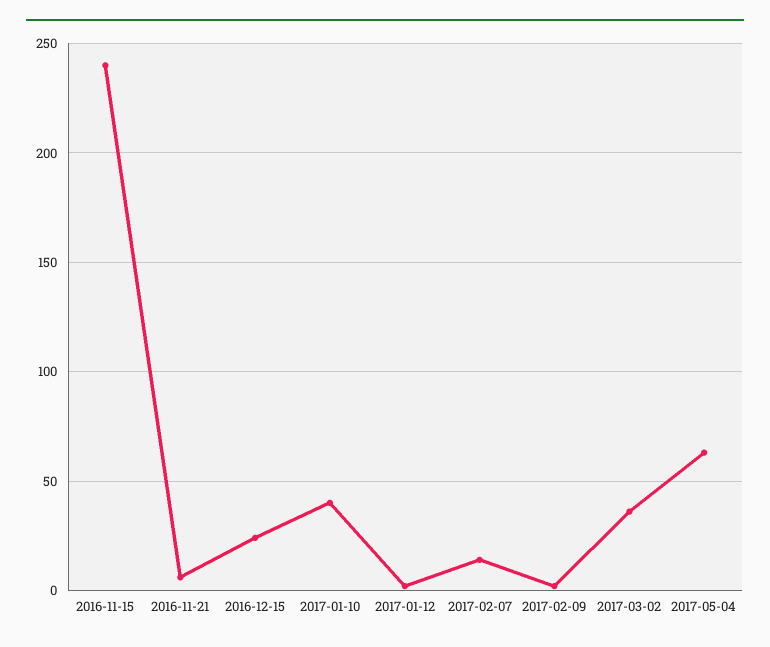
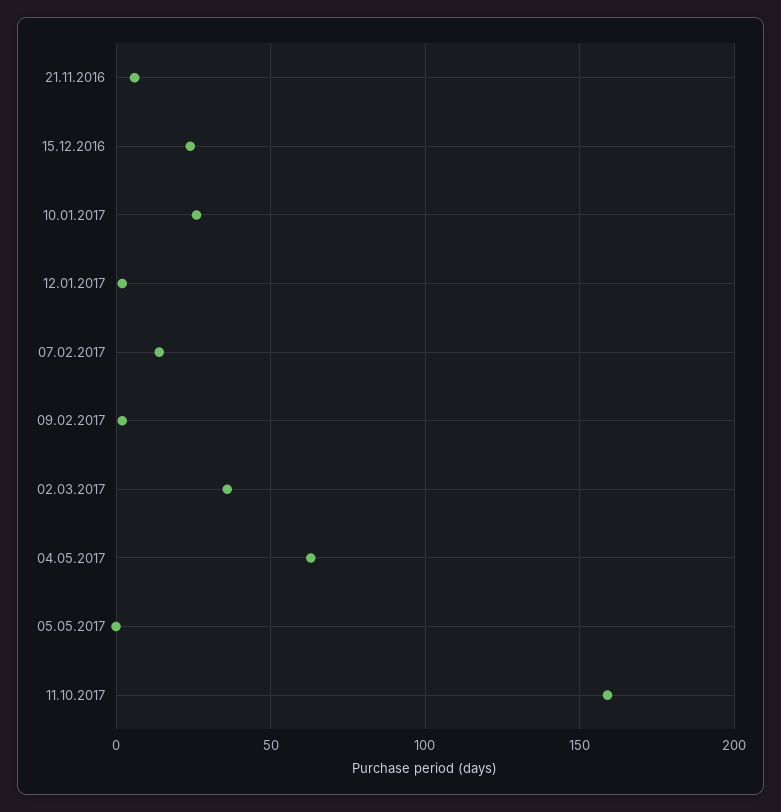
2016-11-15: 240 -> none
2017-01-10: 40 -> 25
05.05.2017: none -> 0
11.10.2017: none -> 160

